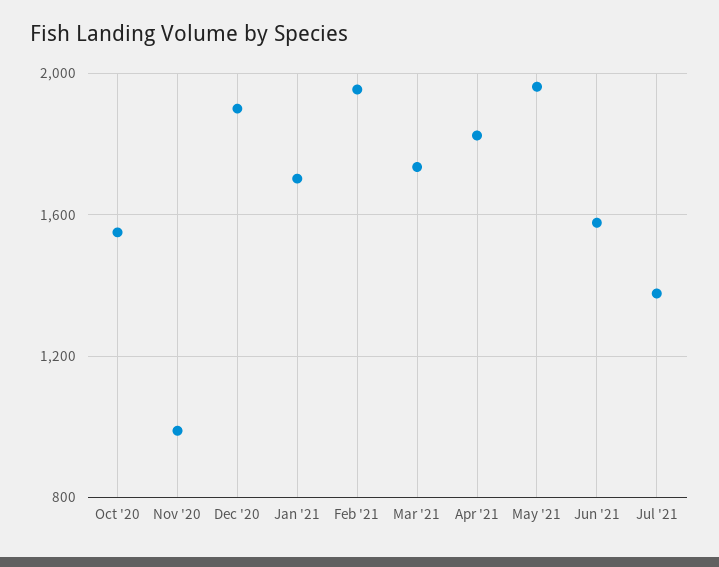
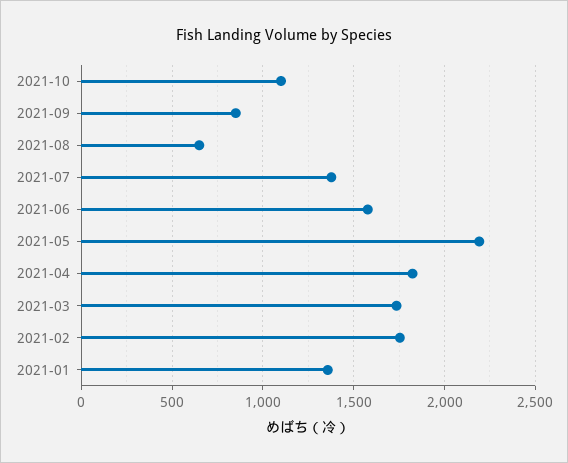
Oct '20: 1550 -> none
Nov '20: 1000 -> none
Dec '20: 1900 -> none
Jan '21: 1700 -> 1350
Feb '21: 1950 -> 1750
May '21: 1950 -> 2200
2021-10: none -> 1100
2021-09: none -> 850
2021-08: none -> 650

